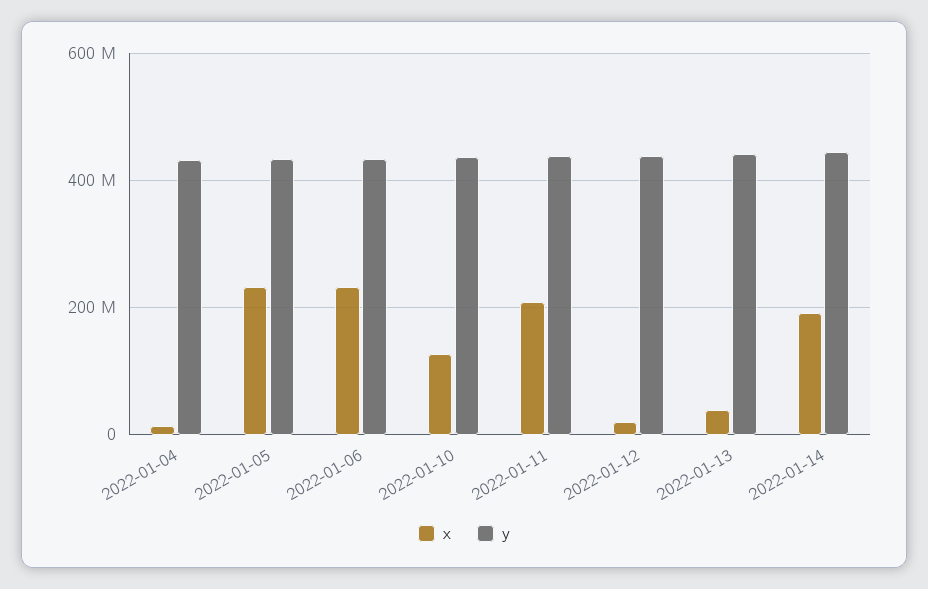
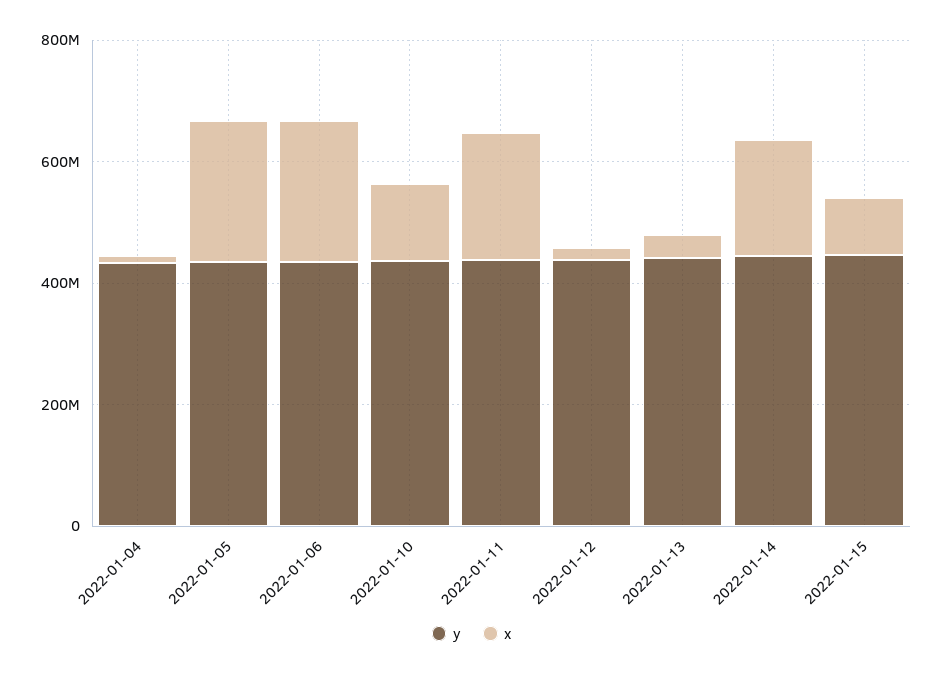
y, 2022-01-15: none -> 450000000
x, 2022-01-15: none -> 100000000

